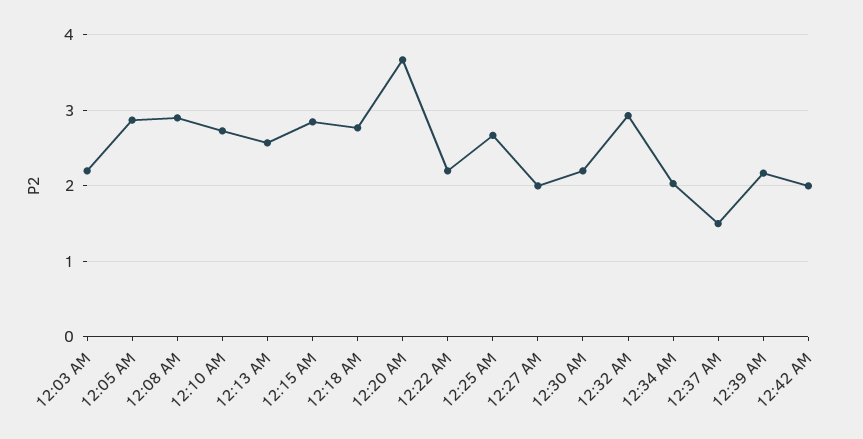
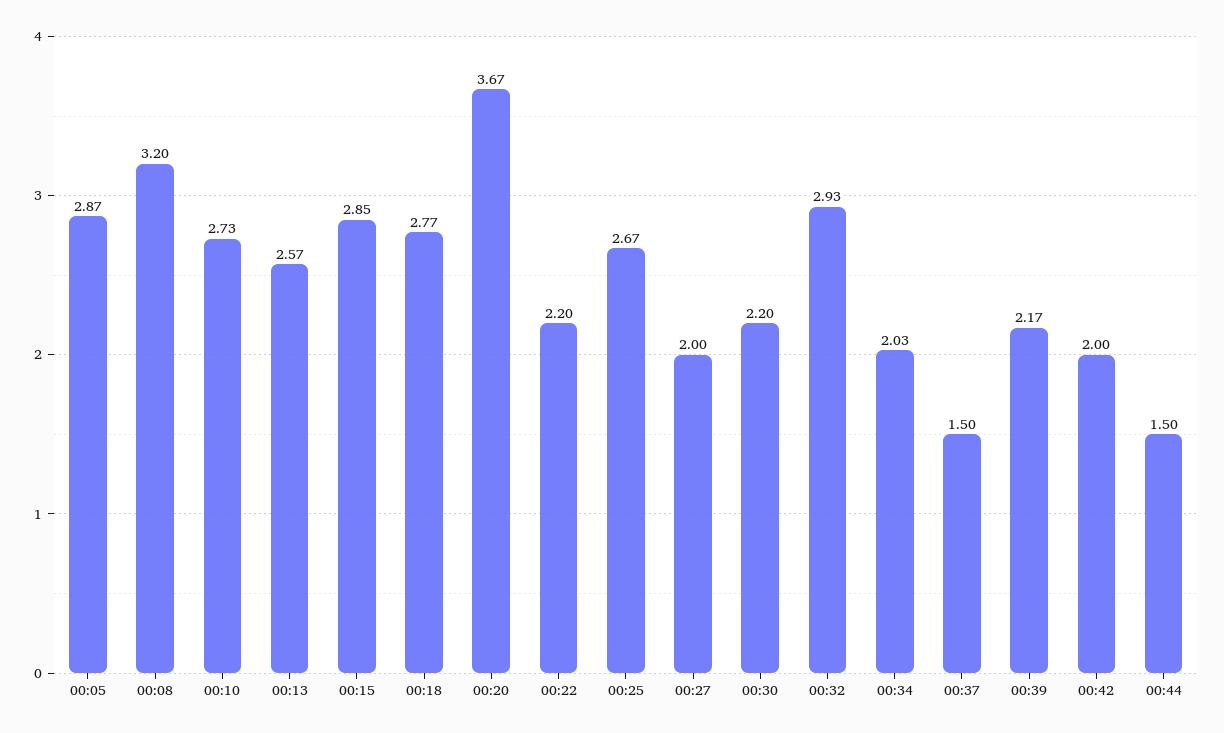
12:03 AM: 2.2 -> none
12:08 AM: 2.9 -> 3.2
00:44: none -> 1.5

